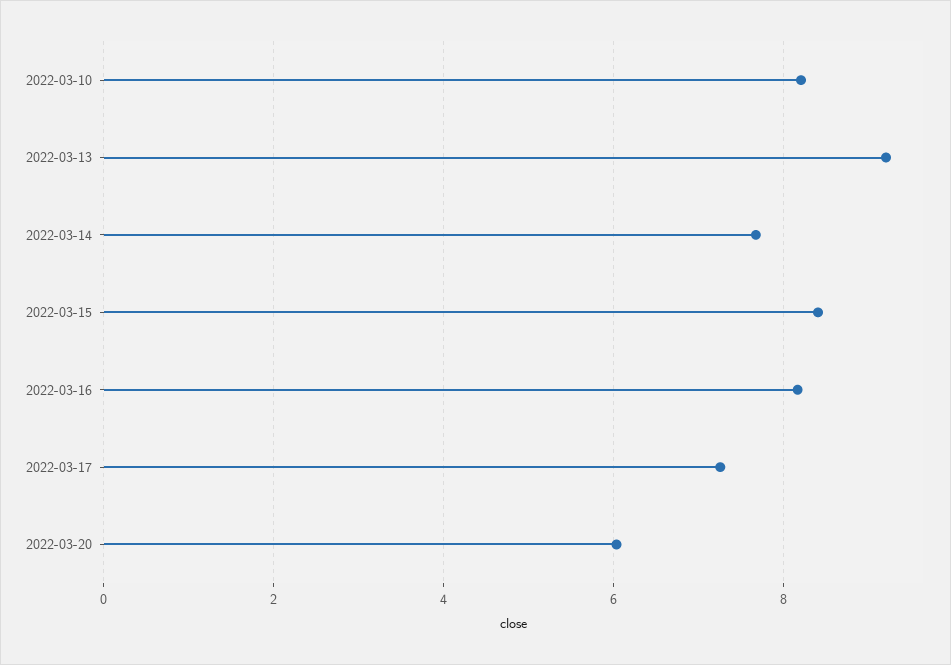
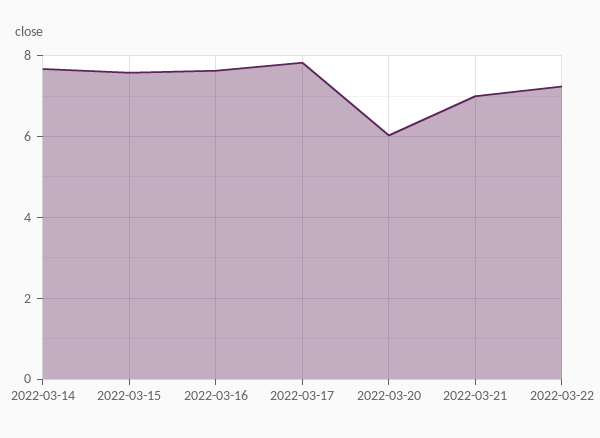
2022-03-10: 8.2 -> none
2022-03-13: 9.2 -> none
2022-03-15: 8.4 -> 7.6
2022-03-16: 8.2 -> 7.6
2022-03-17: 7.2 -> 7.8
2022-03-21: none -> 7
2022-03-22: none -> 7.2

